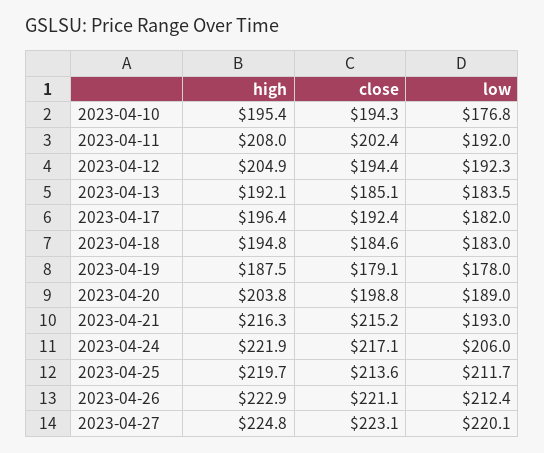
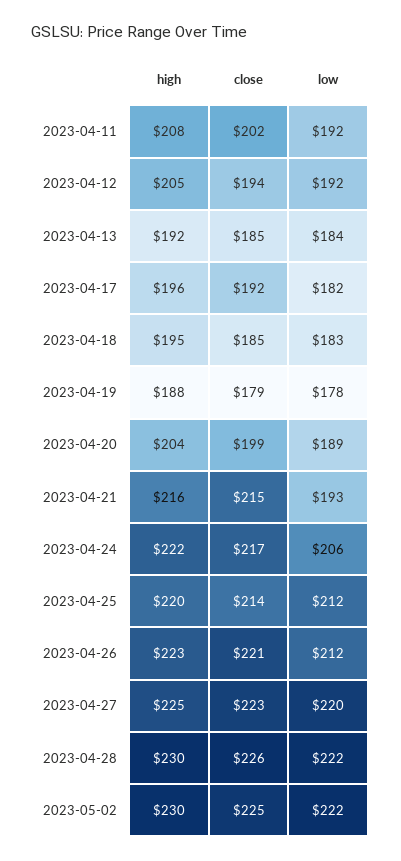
high, 2023-04-10: 195.4 -> none
close, 2023-04-10: 194.3 -> none
low, 2023-04-10: 176.8 -> none
high, 2023-04-28: none -> 230
close, 2023-04-28: none -> 226
low, 2023-04-28: none -> 222
high, 2023-05-02: none -> 230
close, 2023-05-02: none -> 225
low, 2023-05-02: none -> 222

